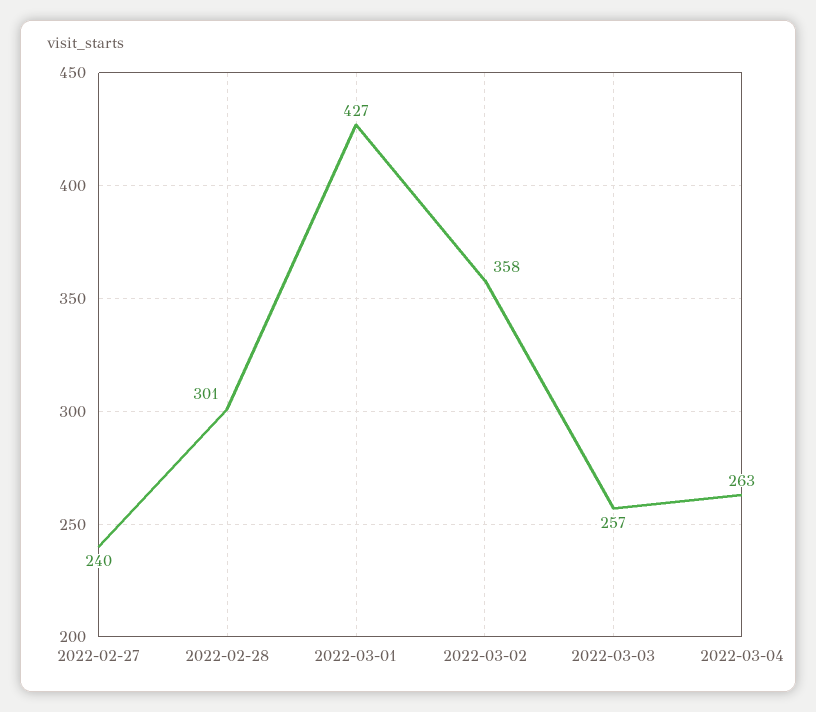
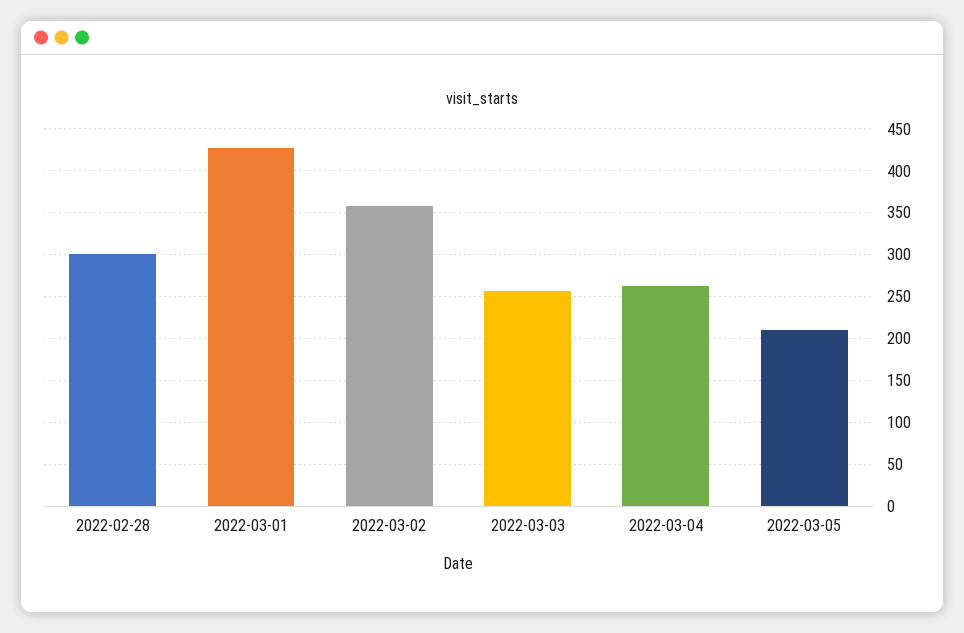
2022-02-27: 240 -> none
2022-03-05: none -> 210

